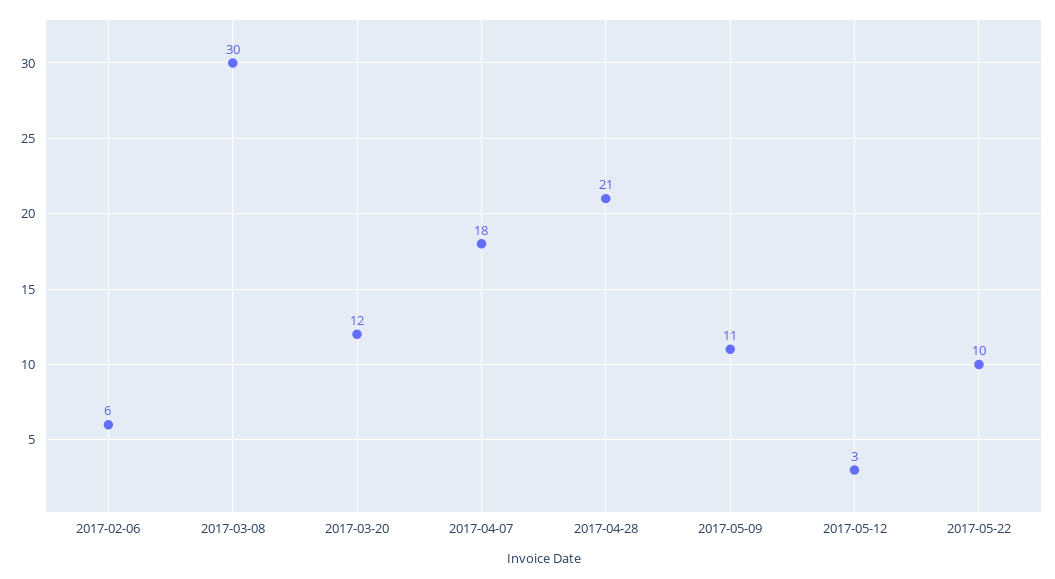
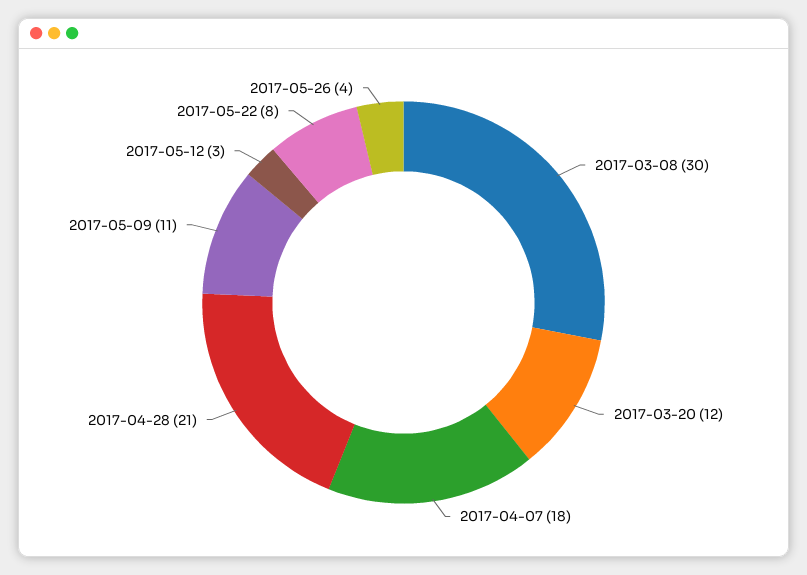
2017-02-06: 6 -> none
2017-05-22: 10 -> 8
2017-05-26: none -> 4

